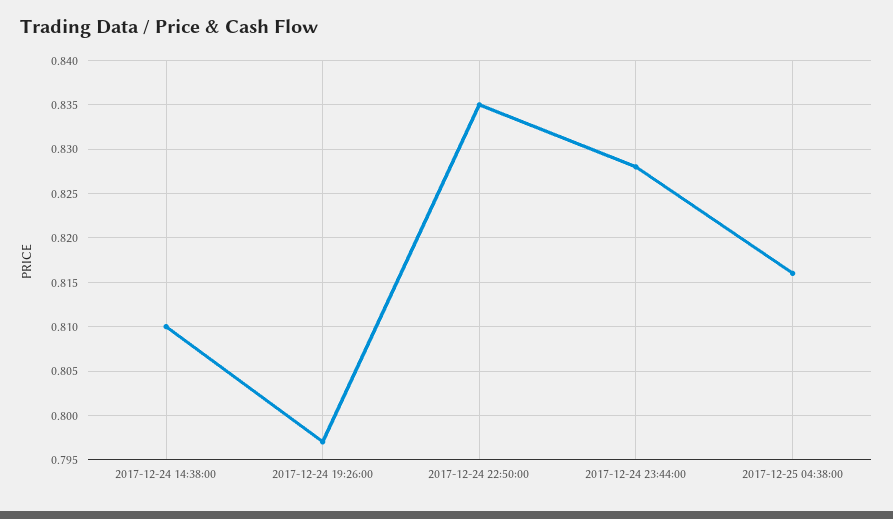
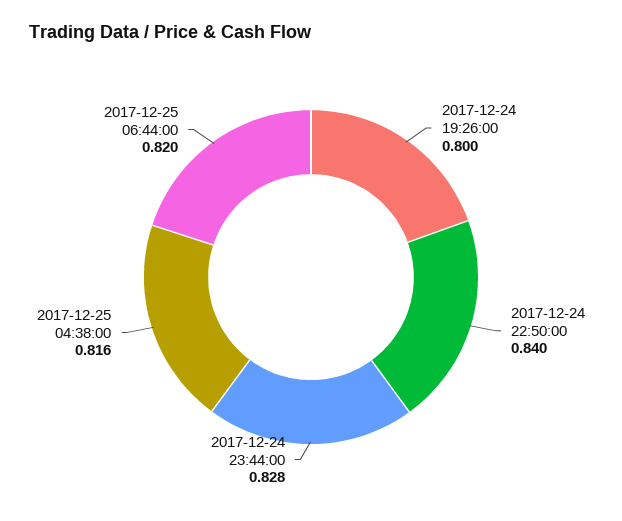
2017-12-24 14:38:00: 0.81 -> none
2017-12-24 19:26:00: 0.797 -> 0.8
2017-12-24 22:50:00: 0.835 -> 0.84
2017-12-25 06:44:00: none -> 0.82

